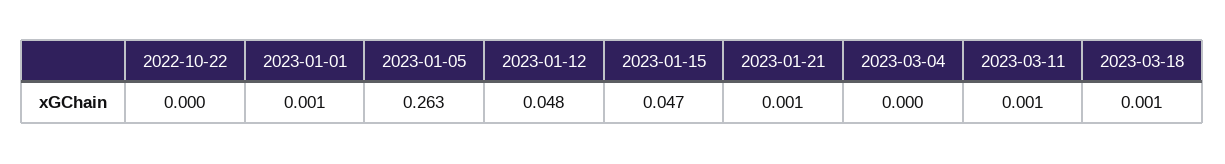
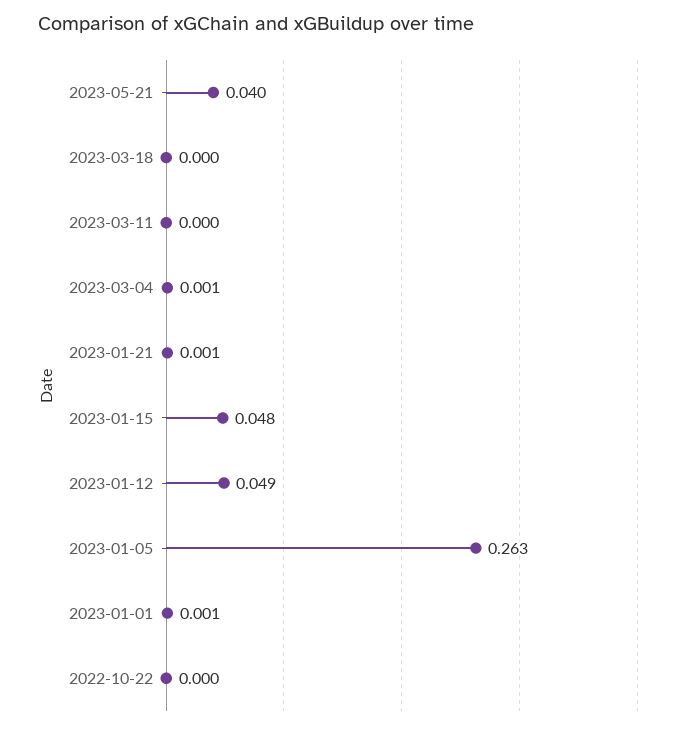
2023-01-12: 0.048 -> 0.049
2023-01-15: 0.047 -> 0.048
2023-03-04: 0 -> 0.001
2023-03-11: 0.001 -> 0
2023-03-18: 0.001 -> 0
2023-05-21: none -> 0.04

